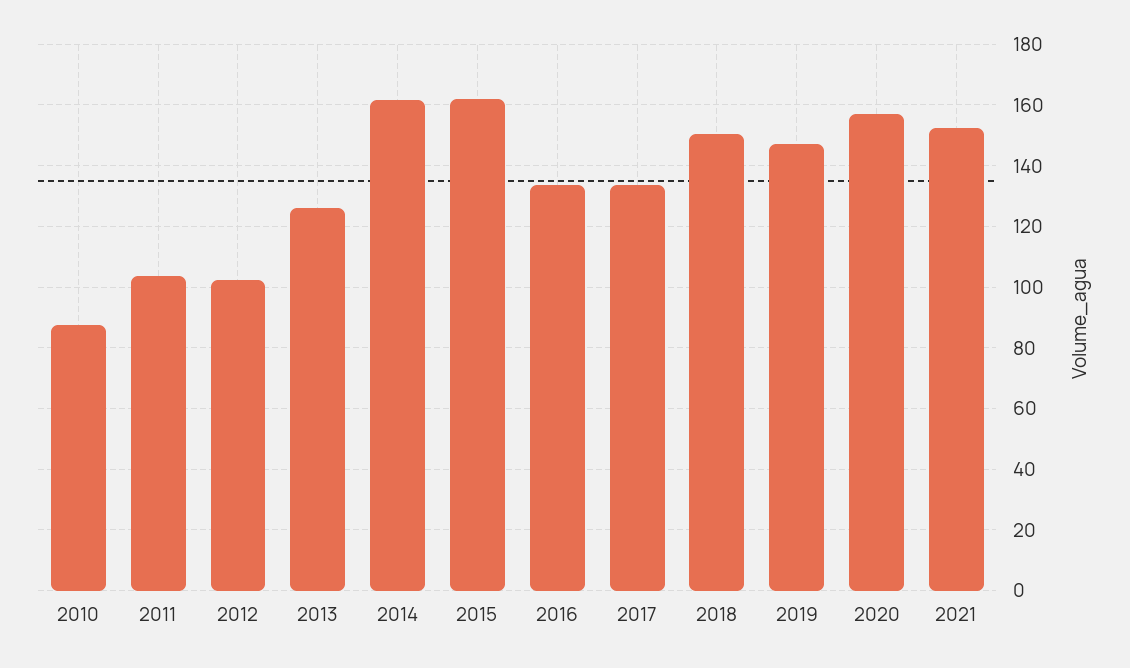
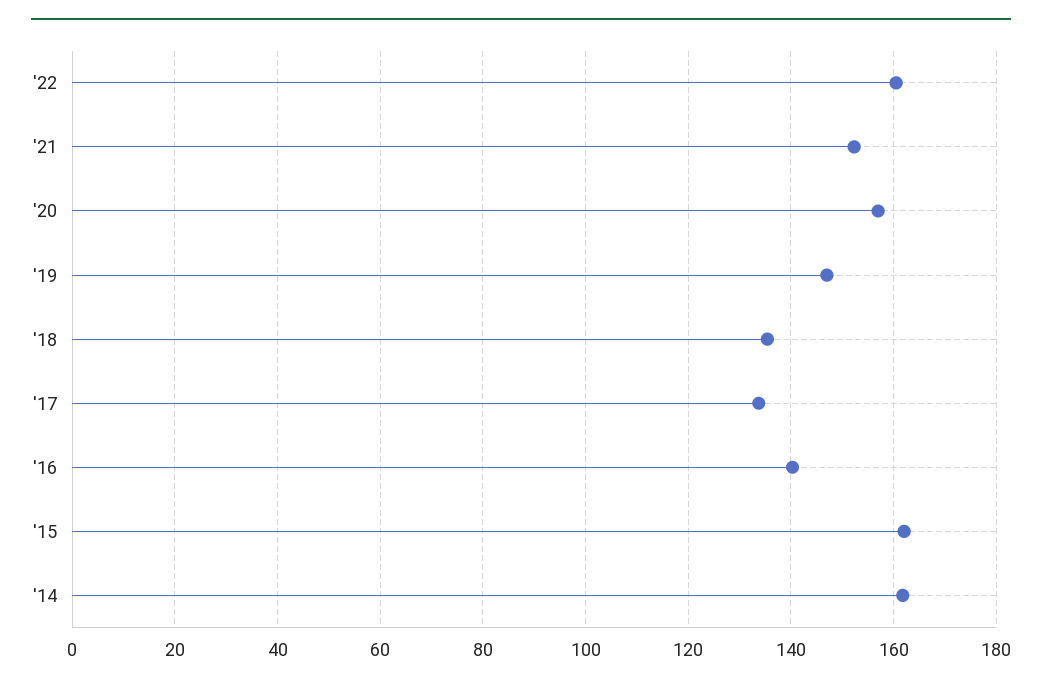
2010: 88 -> none
2011: 104 -> none
2012: 102 -> none
2013: 126 -> none
2016: 134 -> 140
2018: 150 -> 136
'22: none -> 160

